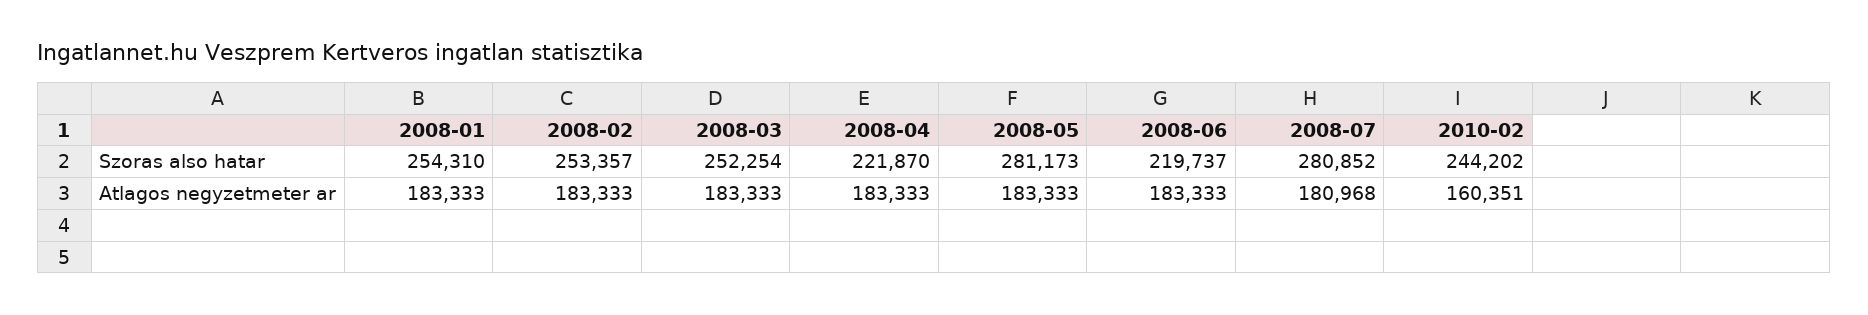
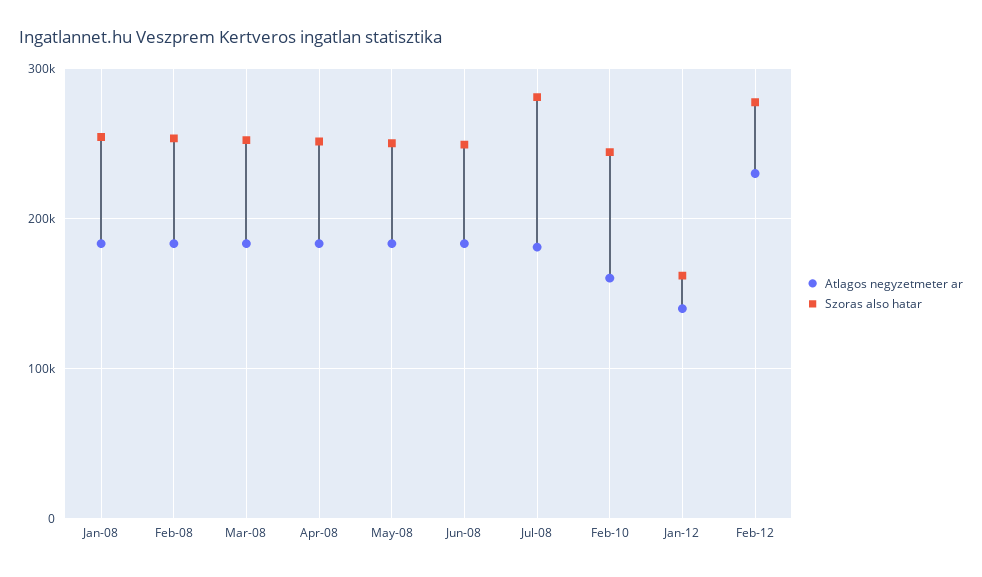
Szoras also hatar, 2008-04: 221870 -> 250000
Szoras also hatar, 2008-05: 281173 -> 250000
Szoras also hatar, 2008-06: 219737 -> 250000
Atlagos negyzetmeter ar, Jan-12: none -> 140000
Szoras also hatar, Jan-12: none -> 160000
Atlagos negyzetmeter ar, Feb-12: none -> 230000
Szoras also hatar, Feb-12: none -> 280000

